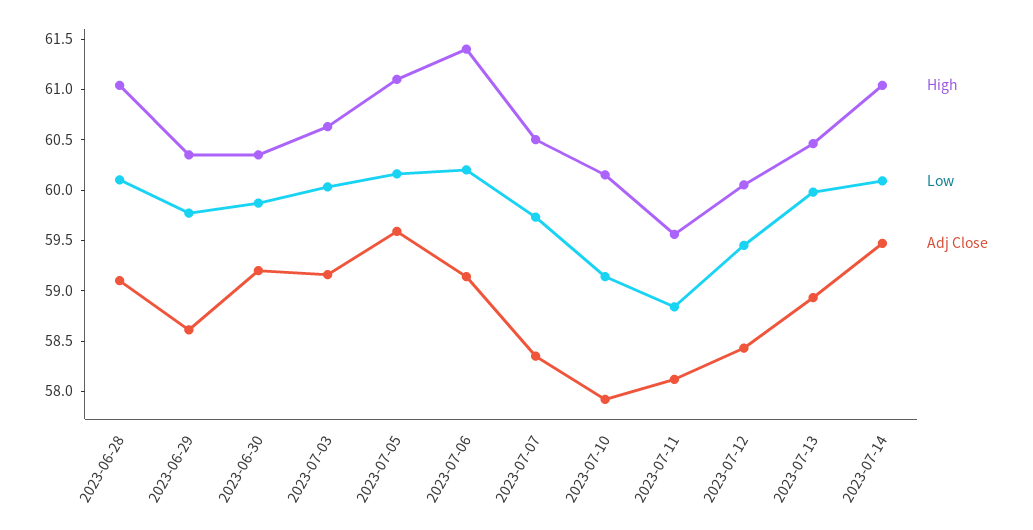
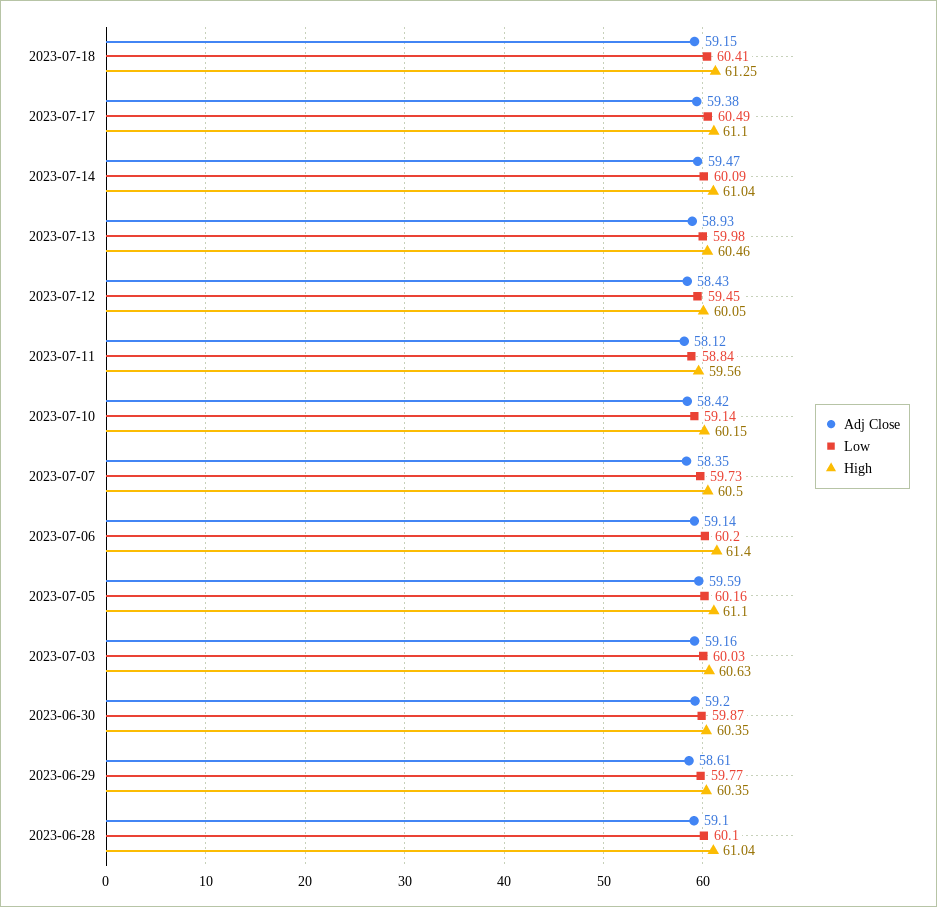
Adj Close, 2023-07-10: 57.9 -> 58.42
Adj Close, 2023-07-18: none -> 59.15
Low, 2023-07-18: none -> 60.41
High, 2023-07-18: none -> 61.25
Adj Close, 2023-07-17: none -> 59.38
Low, 2023-07-17: none -> 60.49
High, 2023-07-17: none -> 61.1

